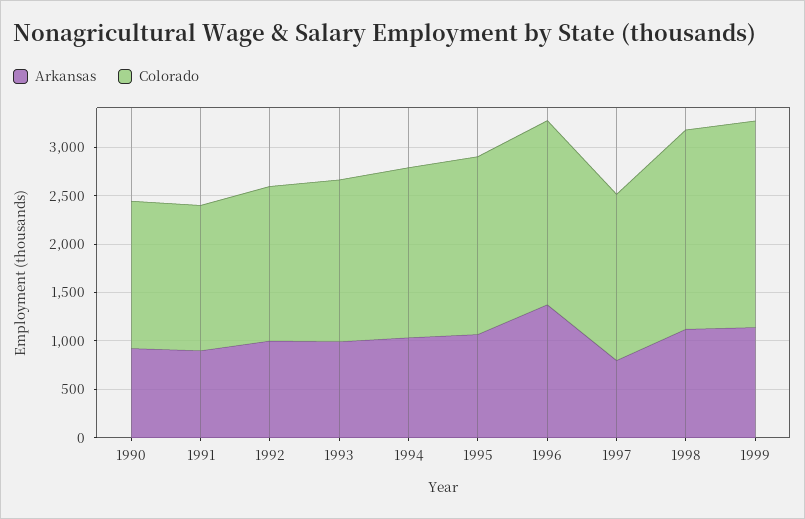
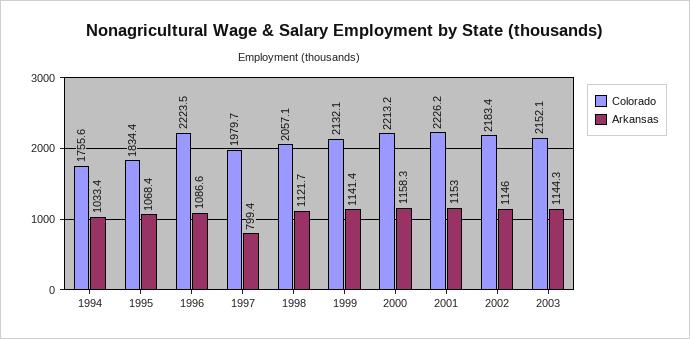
Arkansas, 1990: 900 -> none
Colorado, 1990: 1500 -> none
Arkansas, 1991: 900 -> none
Colorado, 1991: 1500 -> none
Arkansas, 1992: 1000 -> none
Colorado, 1992: 1600 -> none
Arkansas, 1993: 1000 -> none
Colorado, 1993: 1700 -> none
Arkansas, 1996: 1400 -> 1086.6
Colorado, 1996: 1900 -> 2223.5
Colorado, 1997: 1700 -> 1979.7
Colorado, 2000: none -> 2213.2
Arkansas, 2000: none -> 1158.3
Colorado, 2001: none -> 2226.2
Arkansas, 2001: none -> 1153
Colorado, 2002: none -> 2183.4
Arkansas, 2002: none -> 1146
Colorado, 2003: none -> 2152.1
Arkansas, 2003: none -> 1144.3

